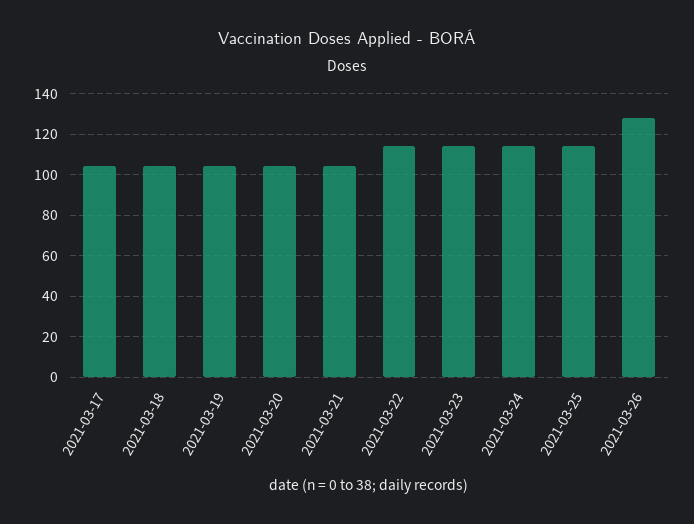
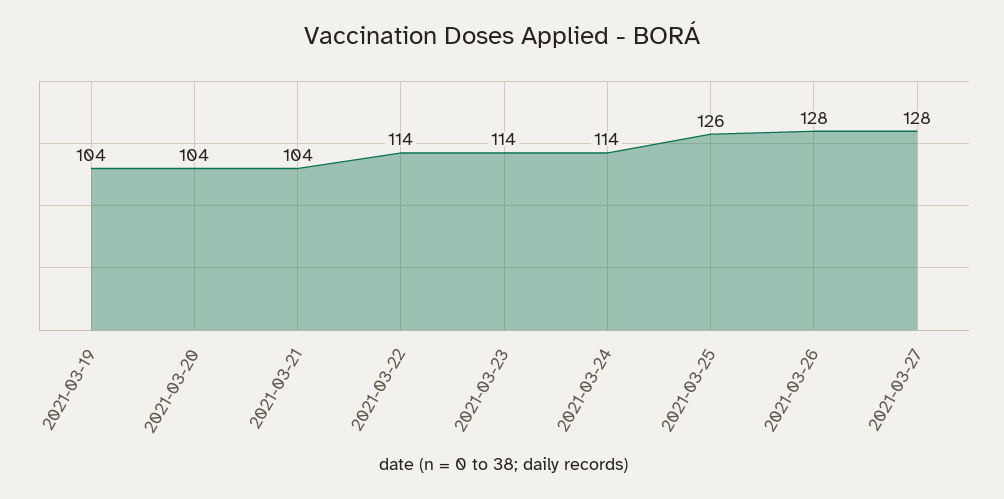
2021-03-17: 105 -> none
2021-03-18: 105 -> none
2021-03-25: 115 -> 126
2021-03-27: none -> 128

